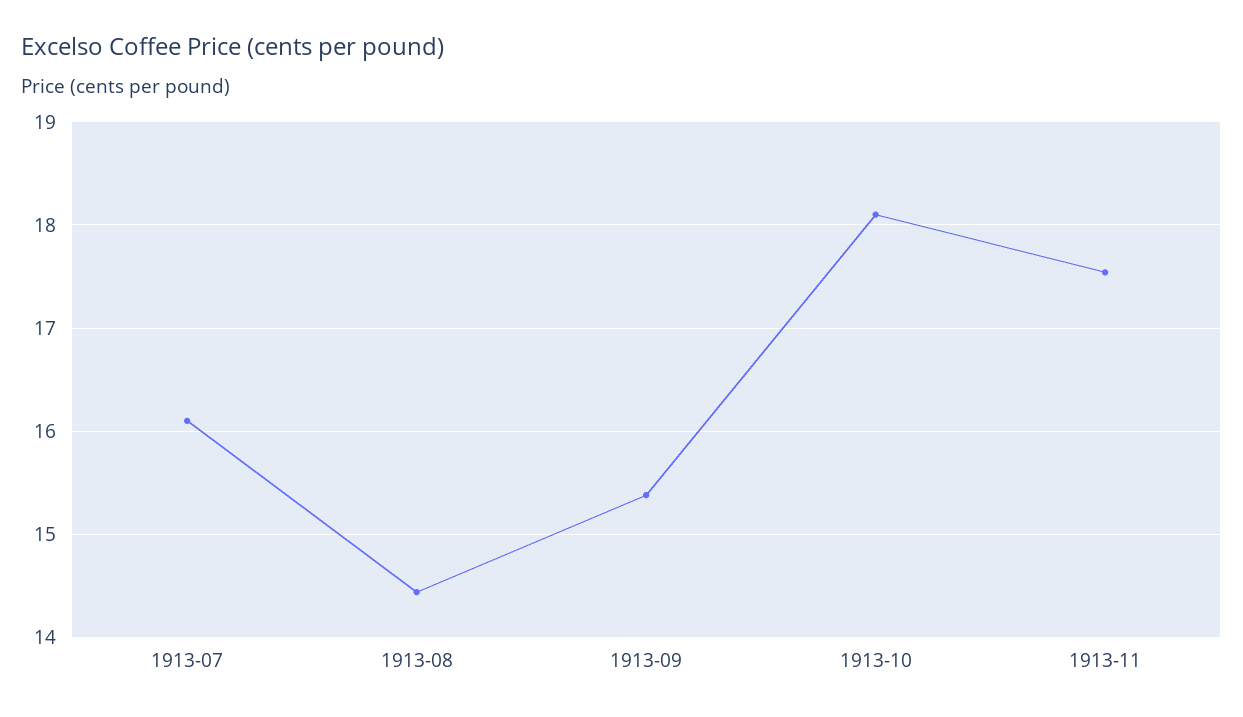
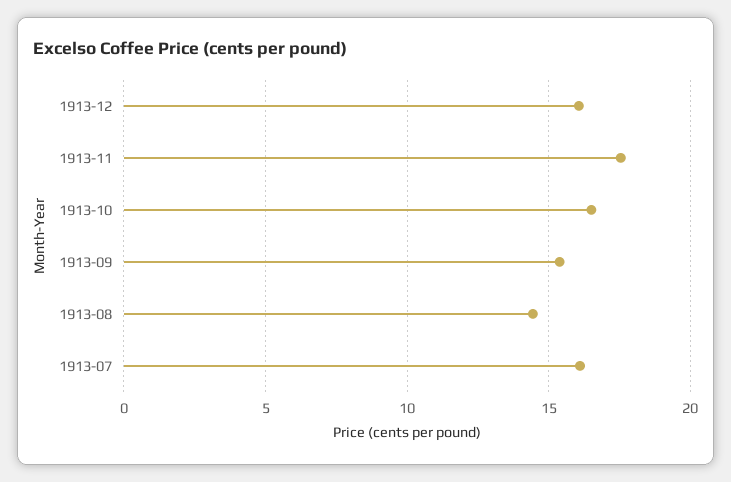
1913-10: 18.1 -> 16.5
1913-12: none -> 16

